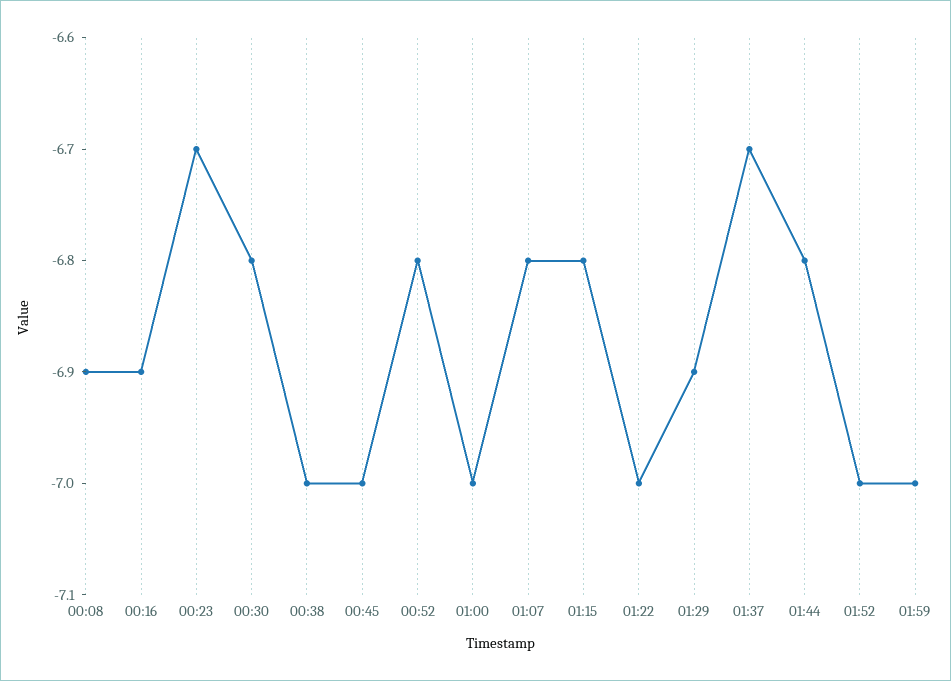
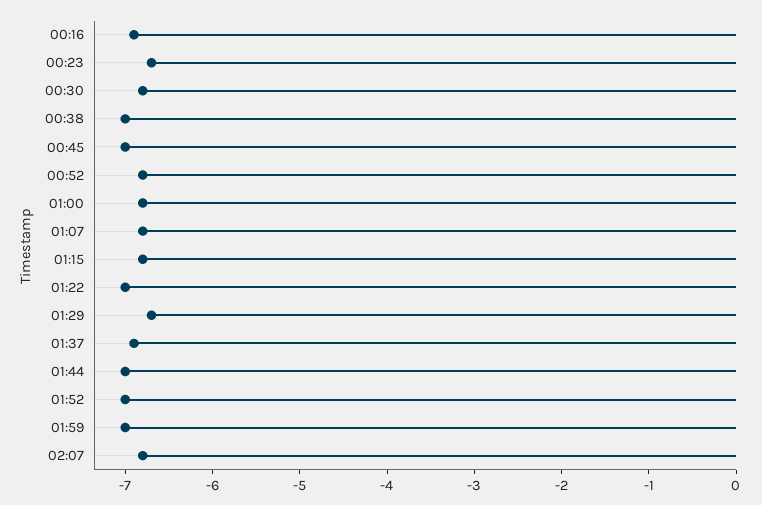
00:08: -6.9 -> none
01:00: -7 -> -6.8
01:29: -6.9 -> -6.7
01:37: -6.7 -> -6.9
01:44: -6.8 -> -7
02:07: none -> -6.8

